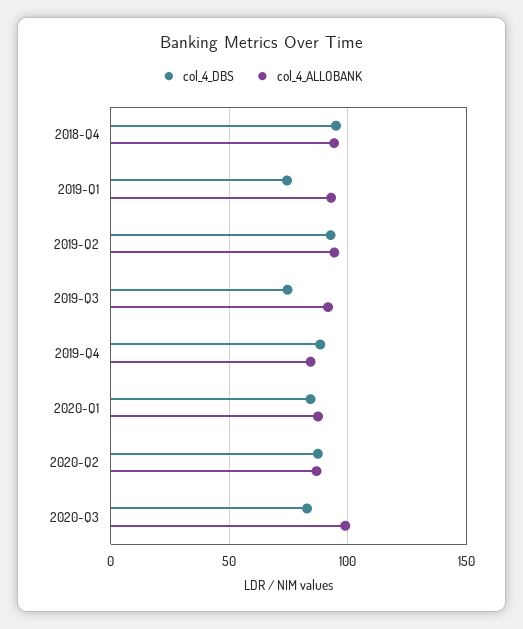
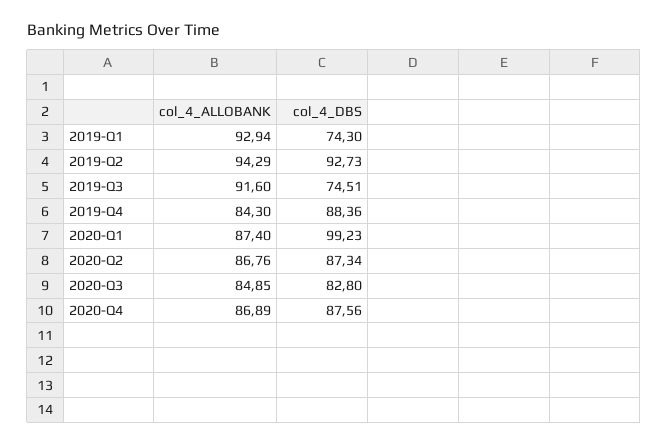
col_4_DBS, 2018-Q4: 95 -> none
col_4_ALLOBANK, 2018-Q4: 95 -> none
col_4_DBS, 2020-Q1: 85 -> 99.23
col_4_ALLOBANK, 2020-Q3: 100 -> 84.85
col_4_ALLOBANK, 2020-Q4: none -> 86.89
col_4_DBS, 2020-Q4: none -> 87.56

